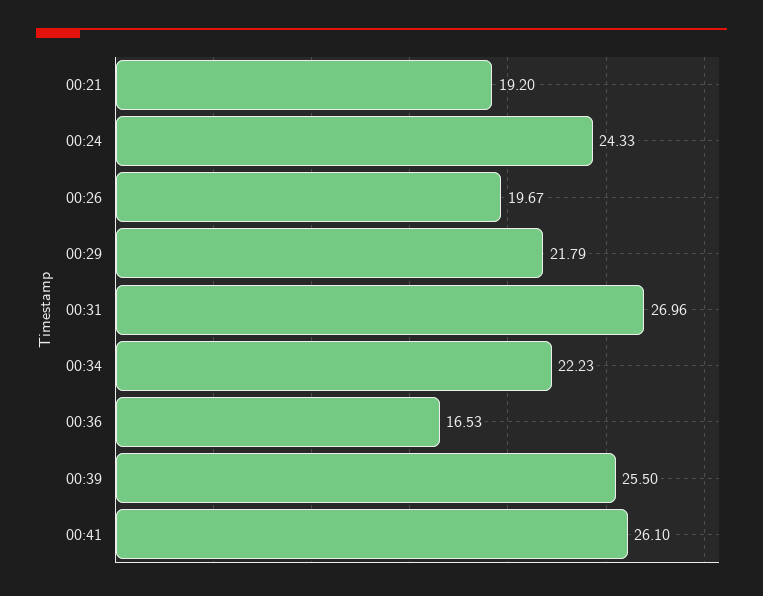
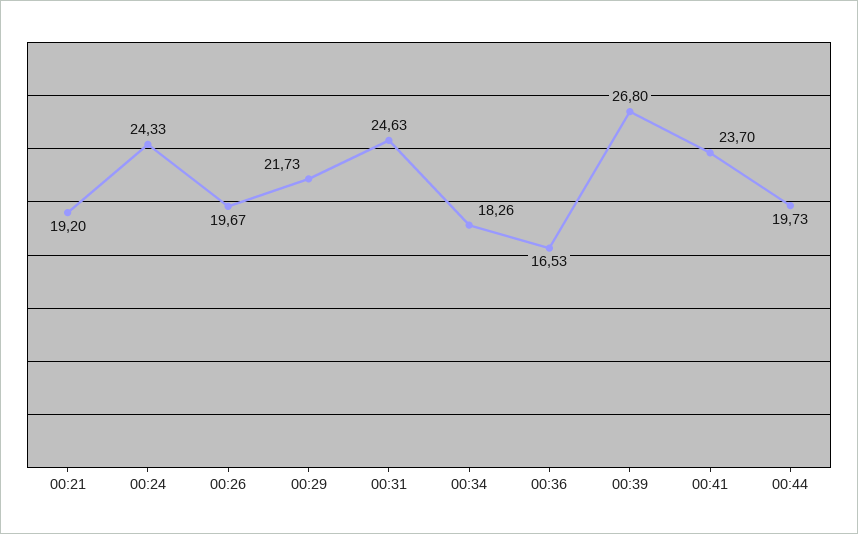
00:29: 21.79 -> 21.73
00:31: 26.96 -> 24.63
00:34: 22.23 -> 18.26
00:39: 25.5 -> 26.8
00:41: 26.1 -> 23.7
00:44: none -> 19.73

